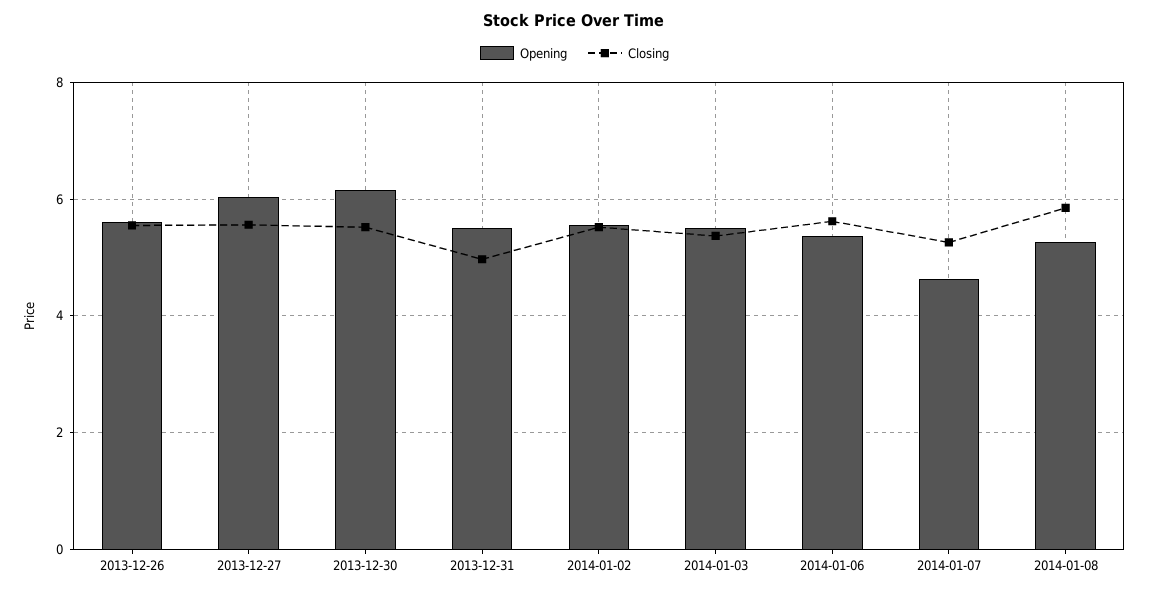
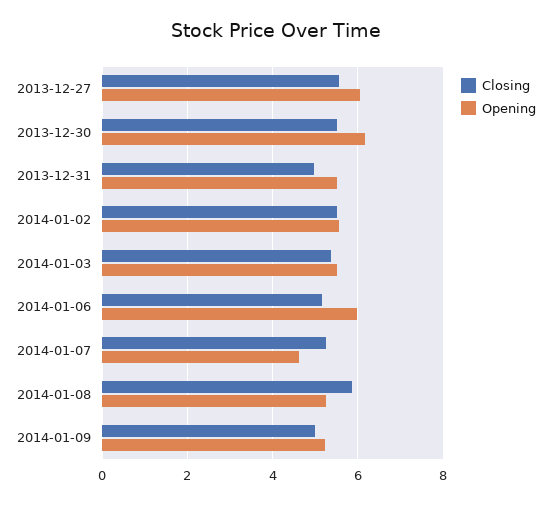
Opening, 2013-12-26: 5.6 -> none
Closing, 2013-12-26: 5.6 -> none
Opening, 2014-01-06: 5.4 -> 6
Closing, 2014-01-06: 5.6 -> 5.2
Closing, 2014-01-09: none -> 5
Opening, 2014-01-09: none -> 5.2

